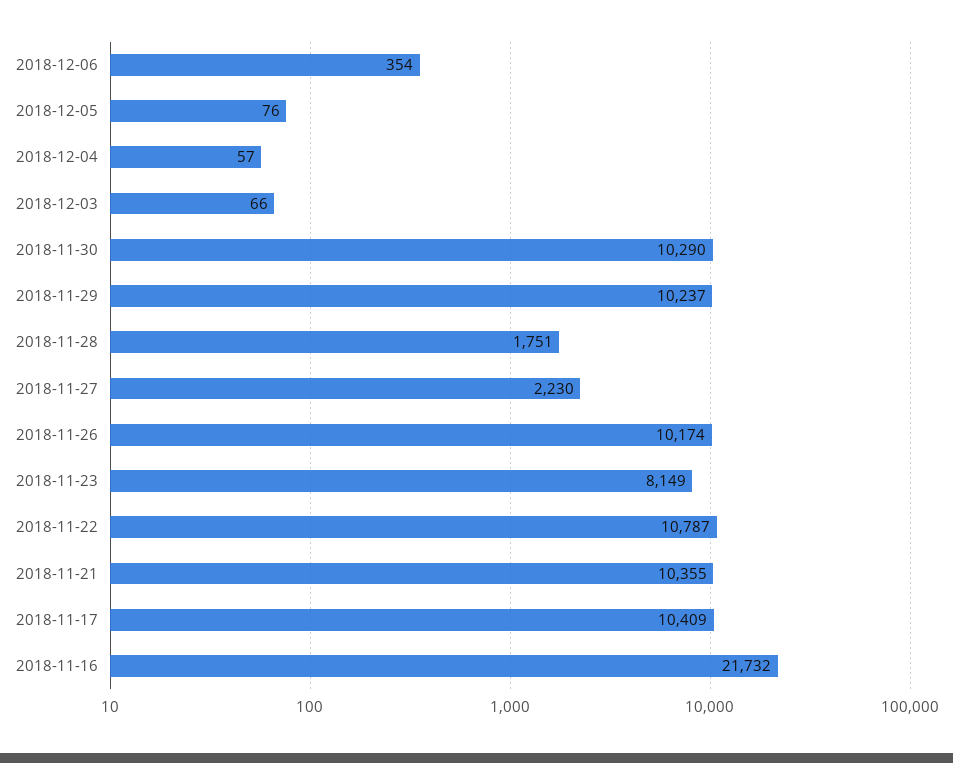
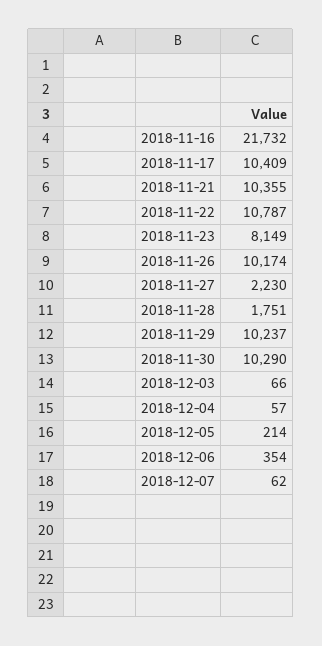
2018-12-05: 76 -> 214
2018-12-07: none -> 62

